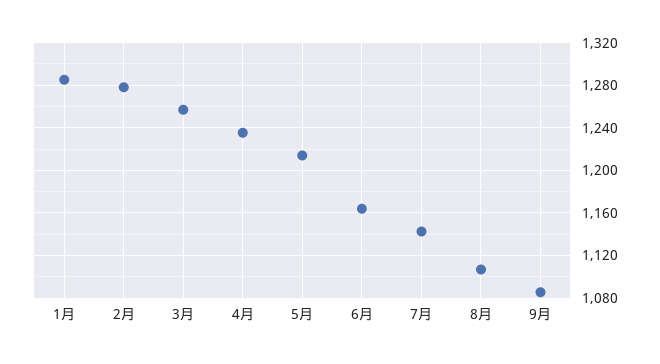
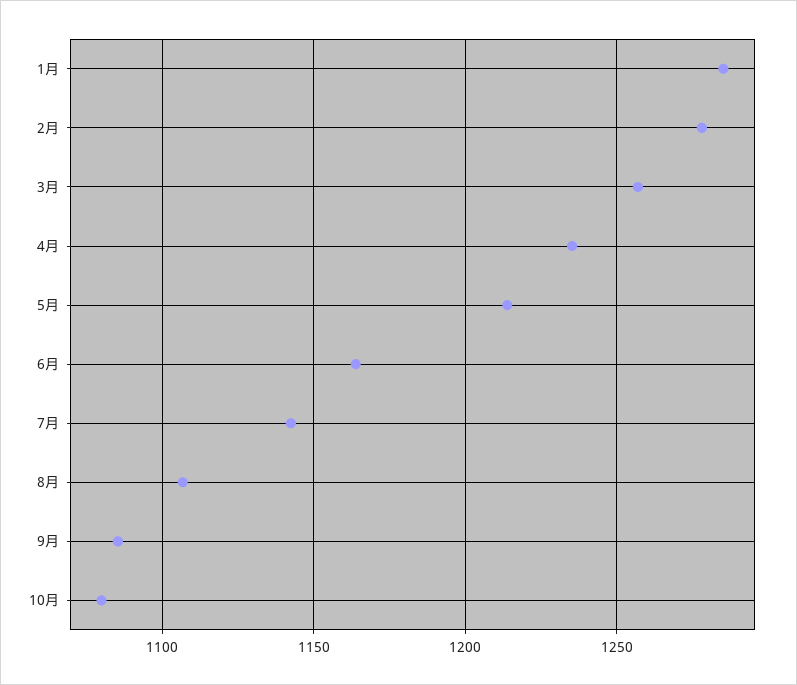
10月: none -> 1080

